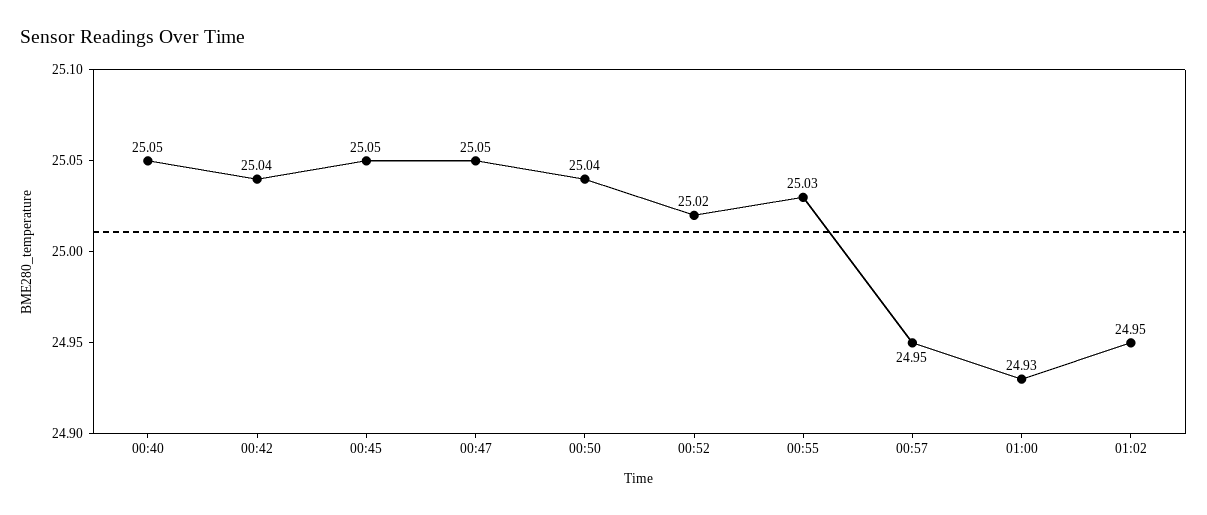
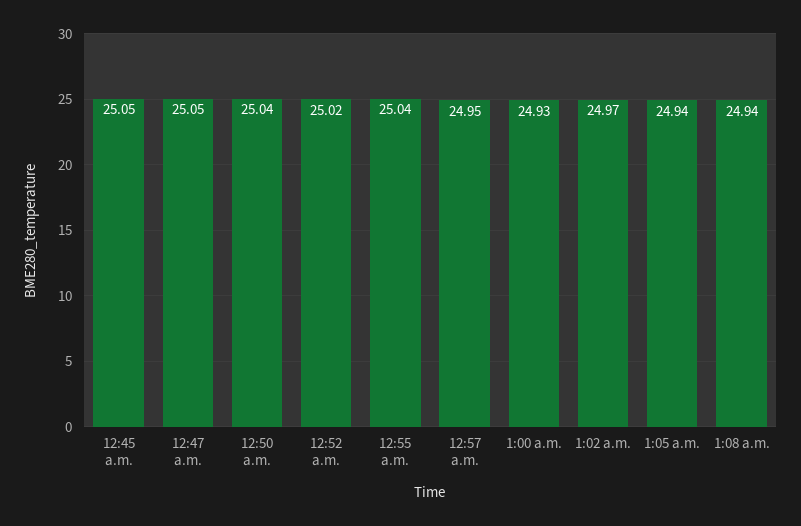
00:40: 25.05 -> none
00:42: 25.04 -> none
00:55: 25.03 -> 25.04
01:02: 24.95 -> 24.97
1:05 a.m.: none -> 24.94
1:08 a.m.: none -> 24.94

